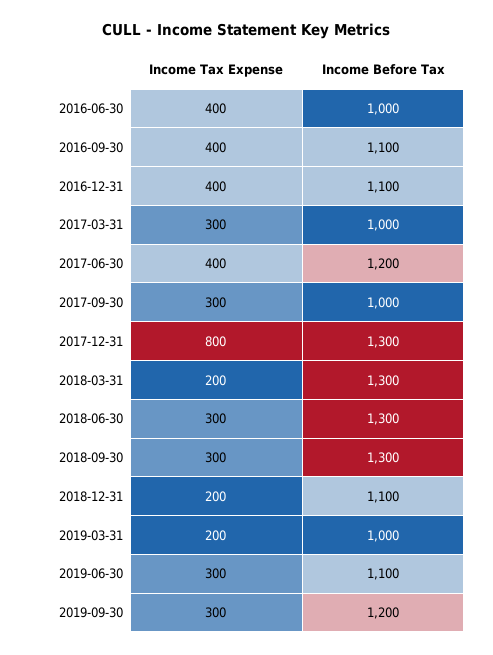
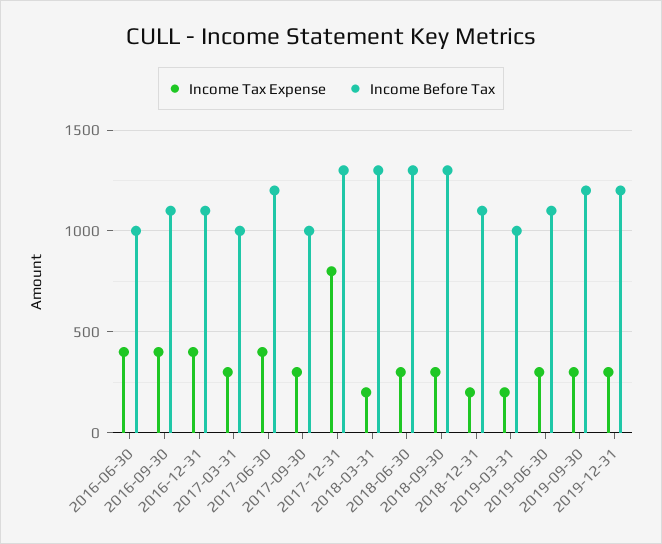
Income Tax Expense, 2019-12-31: none -> 300
Income Before Tax, 2019-12-31: none -> 1200

